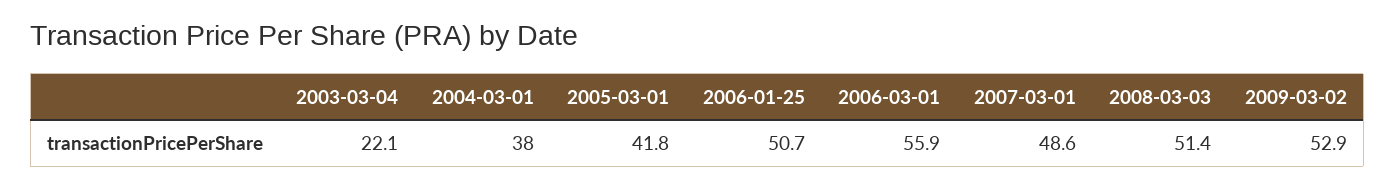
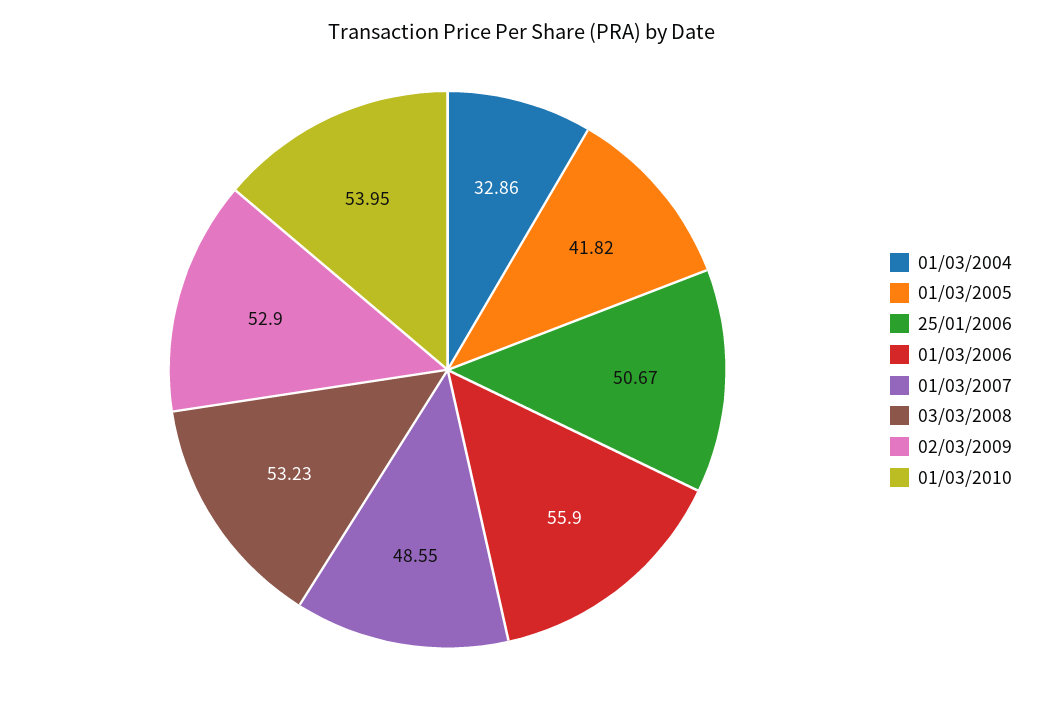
2003-03-04: 22.1 -> none
2004-03-01: 38 -> 32.86
2008-03-03: 51.4 -> 53.23
01/03/2010: none -> 53.95

